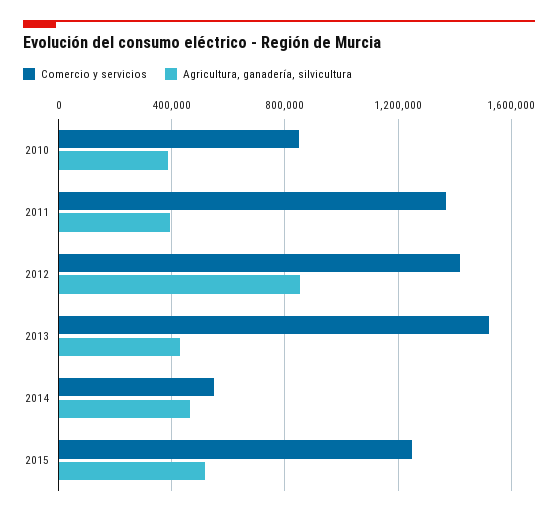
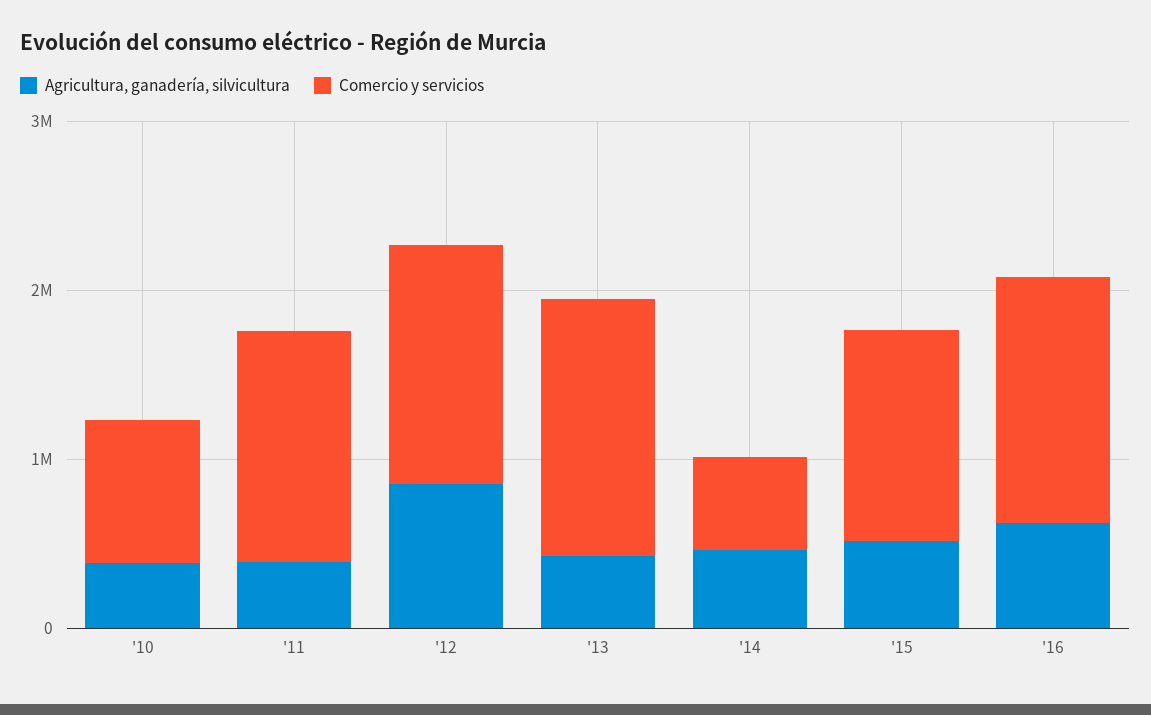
Agricultura, ganadería, silvicultura, '16: none -> 600000
Comercio y servicios, '16: none -> 1400000

